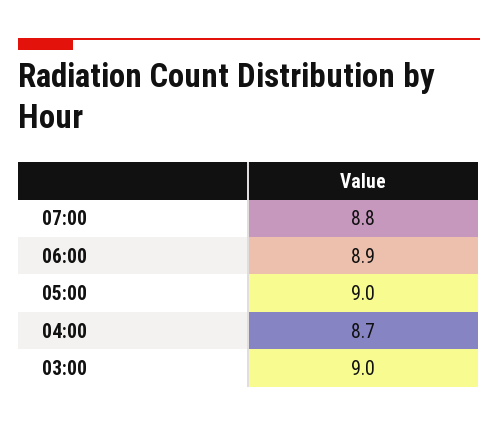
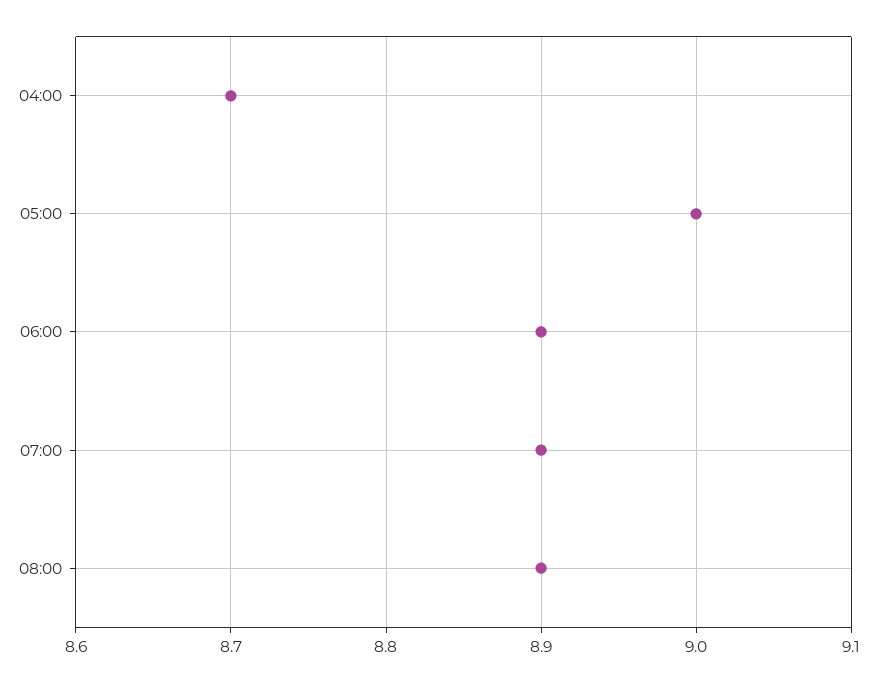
07:00: 8.8 -> 8.9
03:00: 9 -> none
08:00: none -> 8.9

